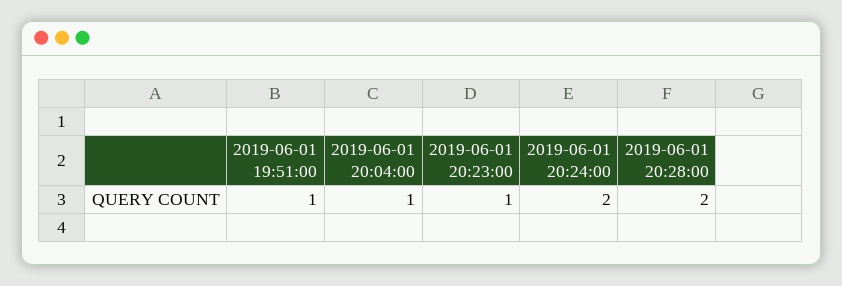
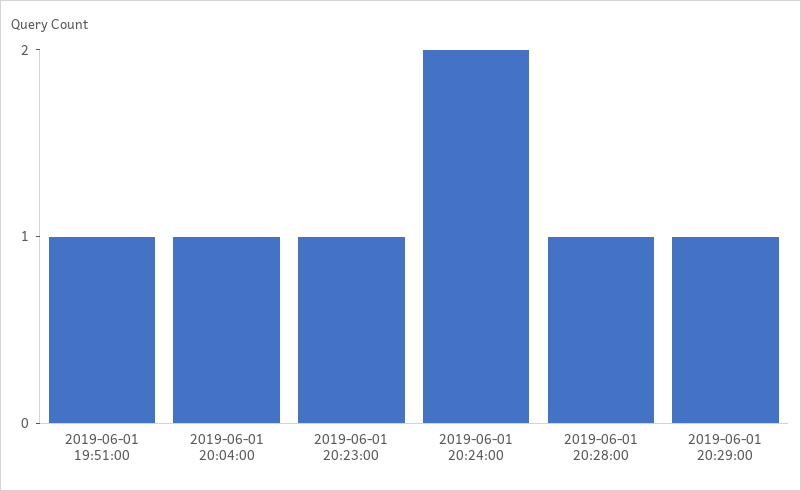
2019-06-01 20:28:00: 2 -> 1
2019-06-01 20:29:00: none -> 1

